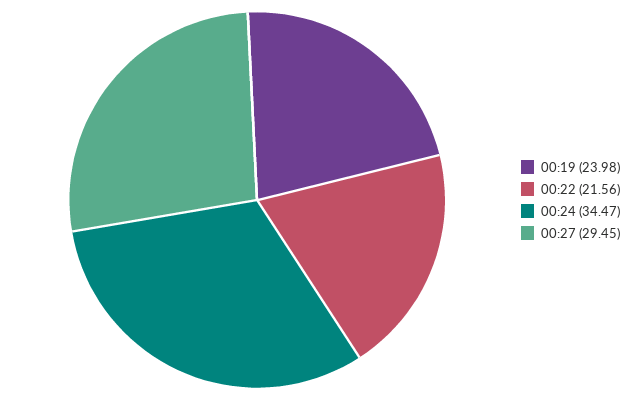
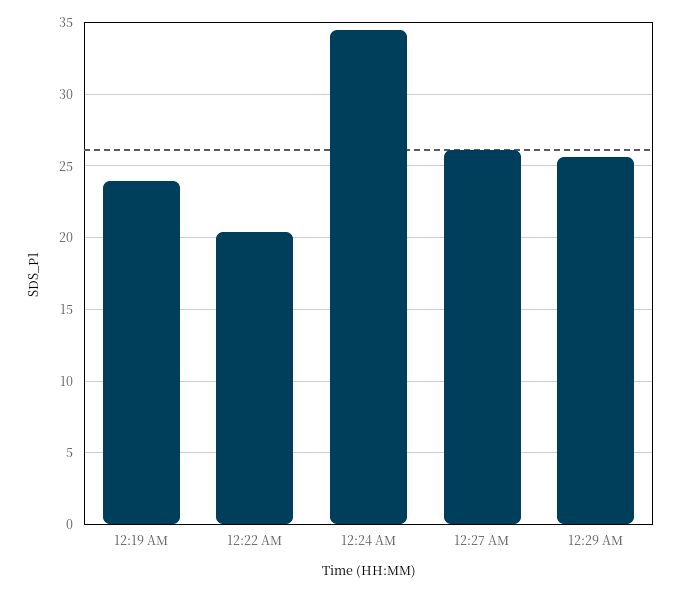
00:22: 21.56 -> 20.5
00:27: 29.45 -> 26
12:29 AM: none -> 25.5

